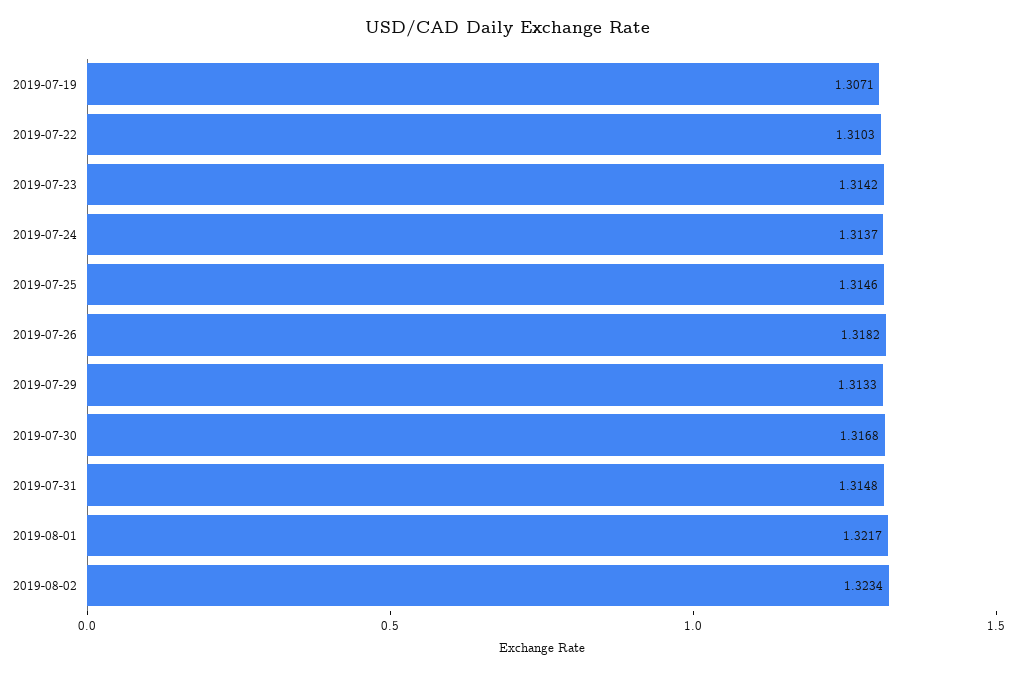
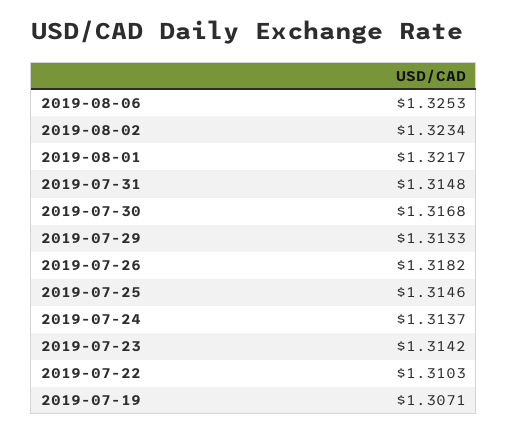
2019-08-06: none -> 1.3253

